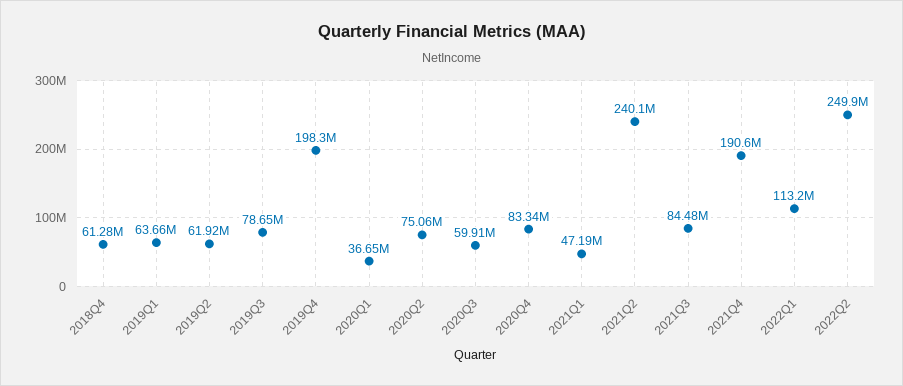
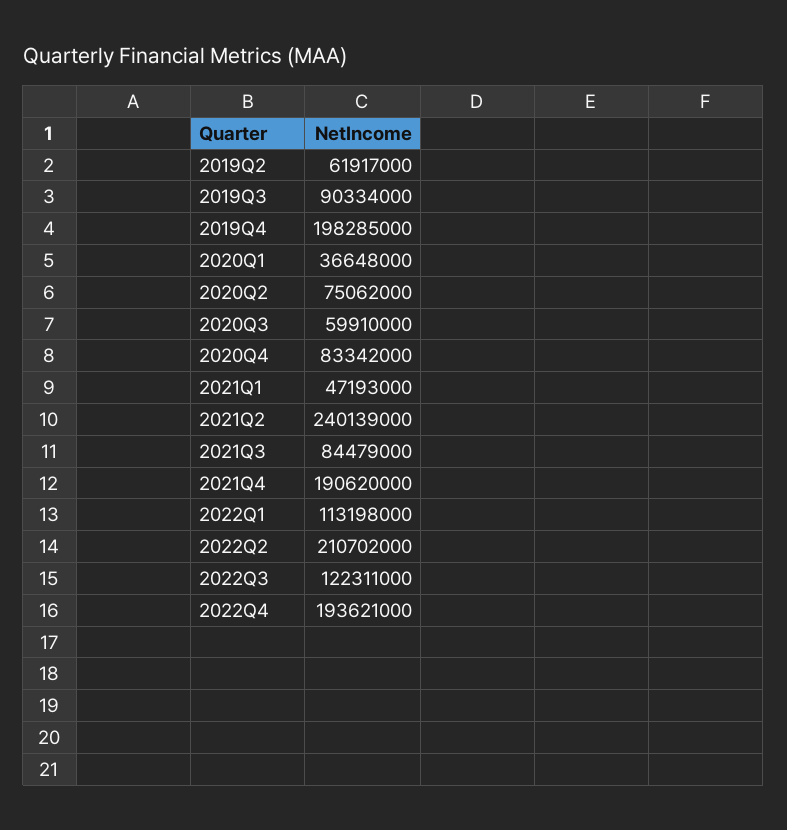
2018Q4: 61280000 -> none
2019Q1: 63660000 -> none
2019Q3: 78650000 -> 90334000
2022Q2: 249900000 -> 210702000
2022Q3: none -> 122311000
2022Q4: none -> 193621000

